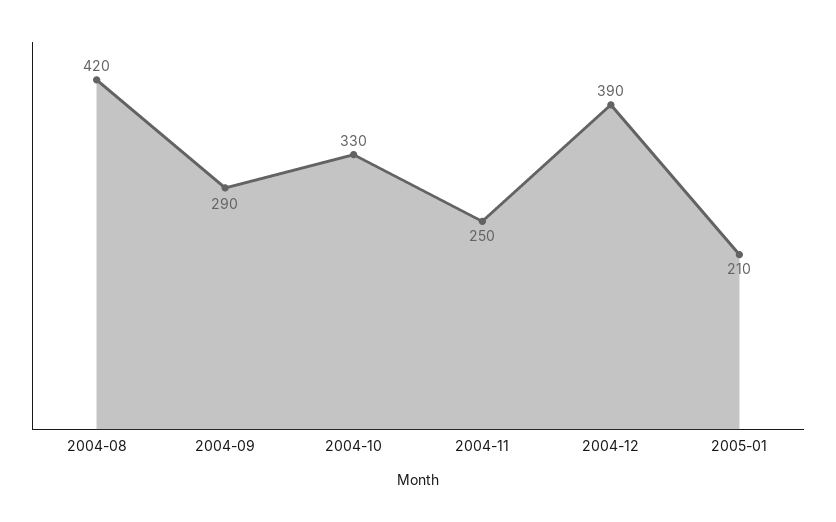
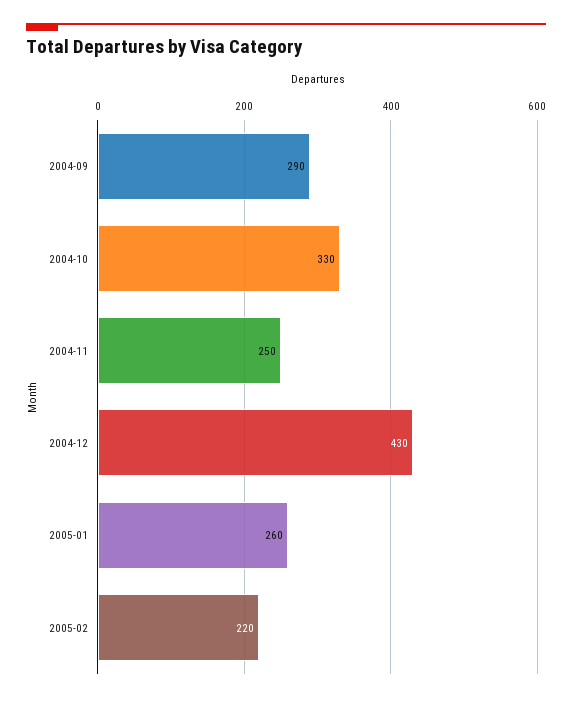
2004-08: 420 -> none
2004-12: 390 -> 430
2005-01: 210 -> 260
2005-02: none -> 220

